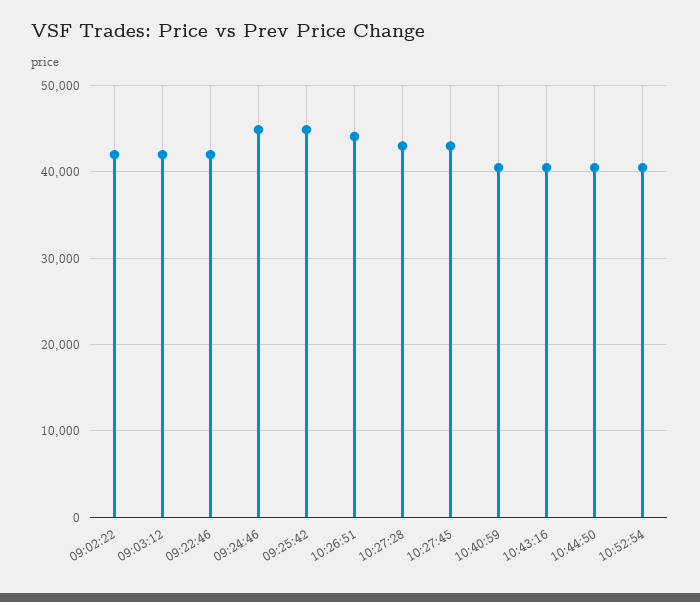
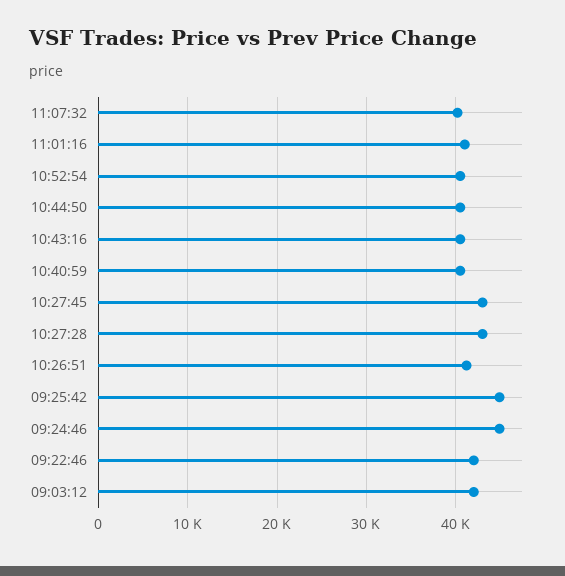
09:02:22: 42000 -> none
10:26:51: 44000 -> 41000
11:07:32: none -> 40000
11:01:16: none -> 41000

